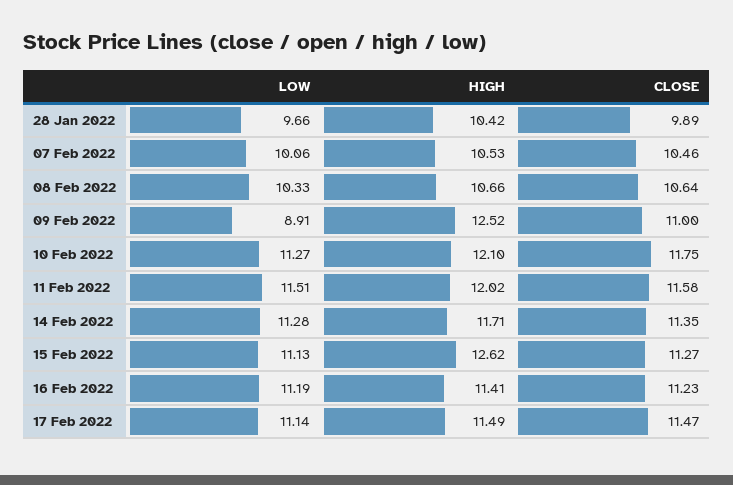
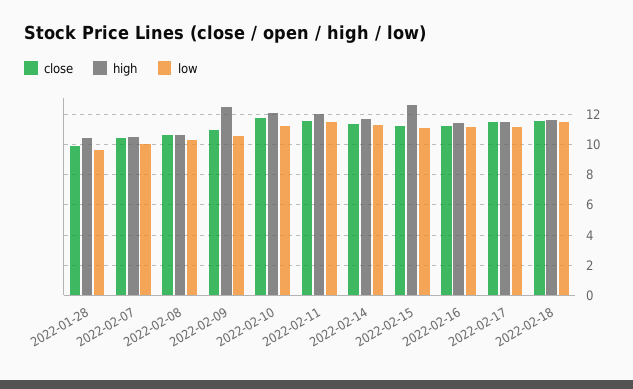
LOW, 09 Feb 2022: 8.91 -> 10.5
CLOSE, 2022-02-18: none -> 11.5
HIGH, 2022-02-18: none -> 11.5
LOW, 2022-02-18: none -> 11.5

